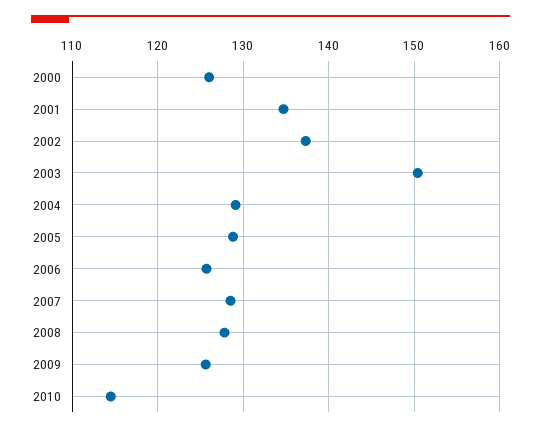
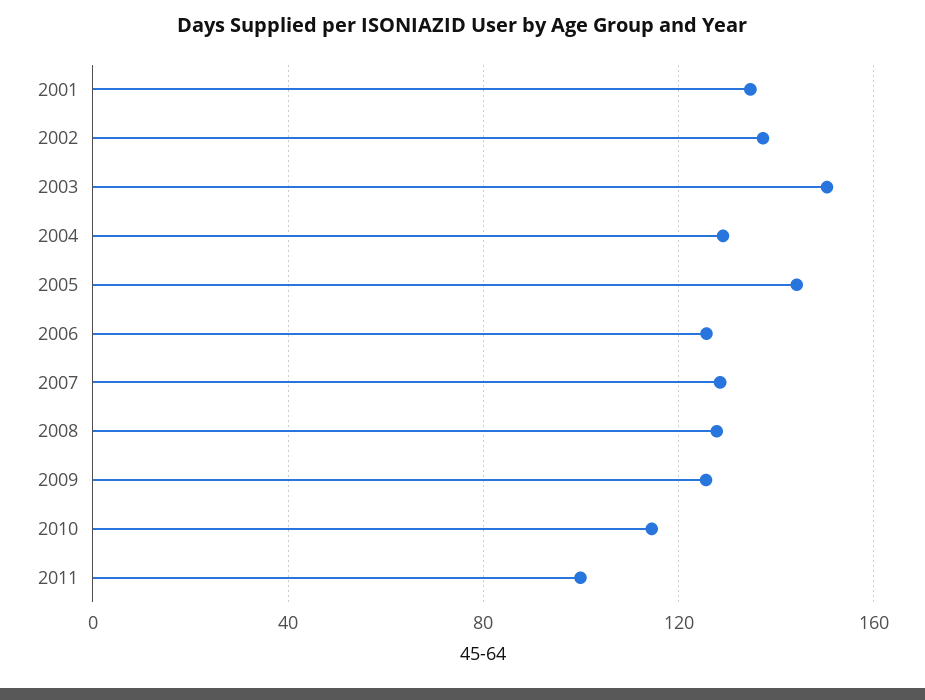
2000: 126 -> none
2005: 129 -> 145
2011: none -> 100

